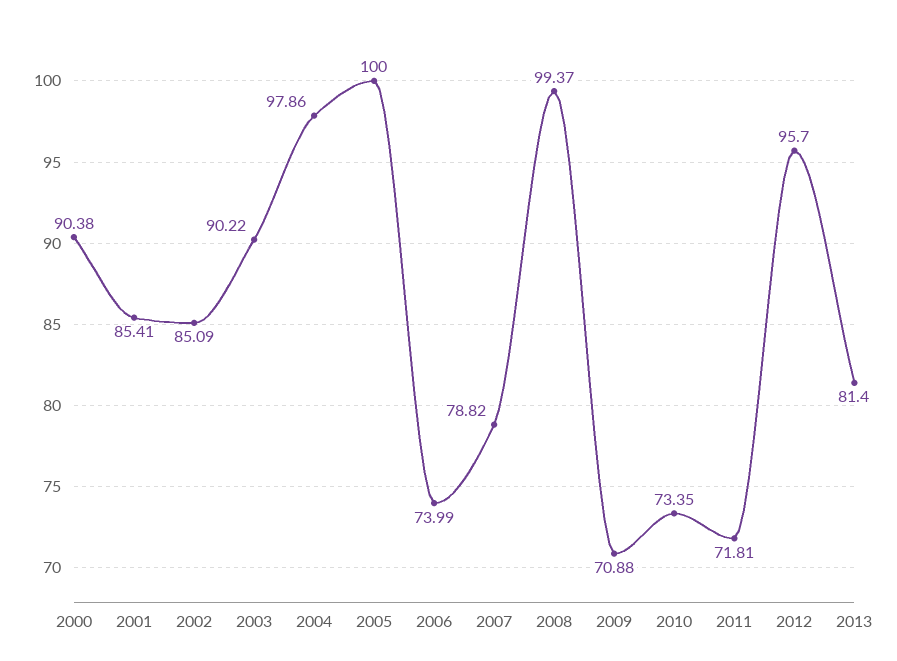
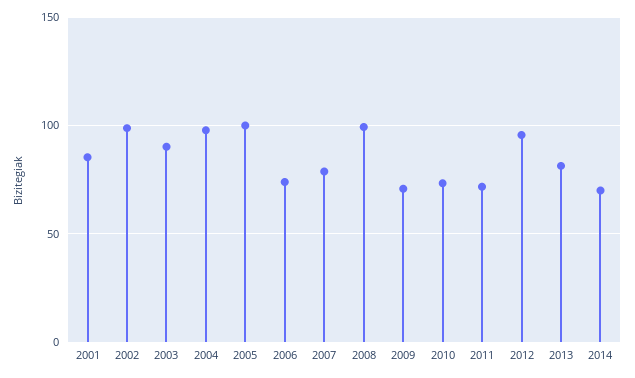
2000: 90.38 -> none
2002: 85.09 -> 100
2014: none -> 70

